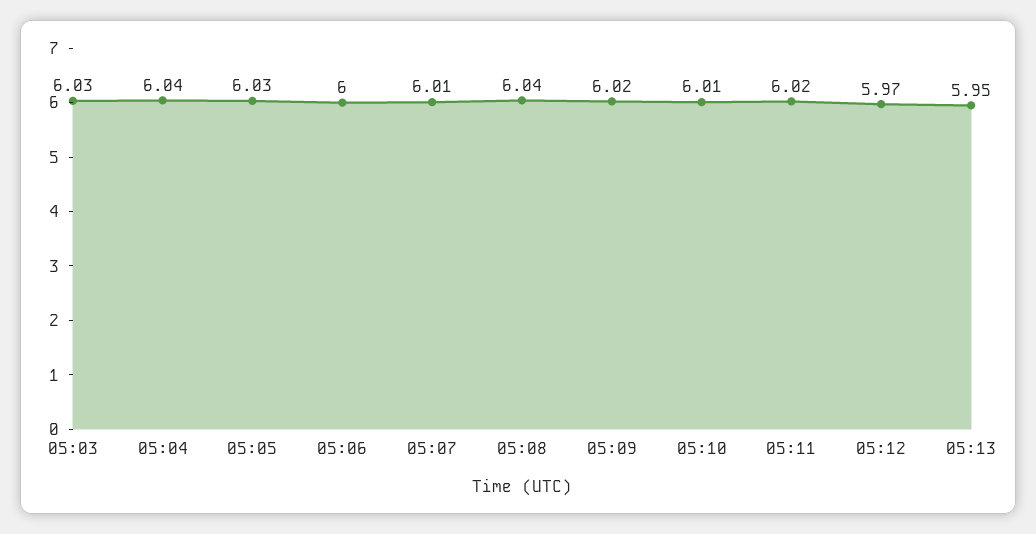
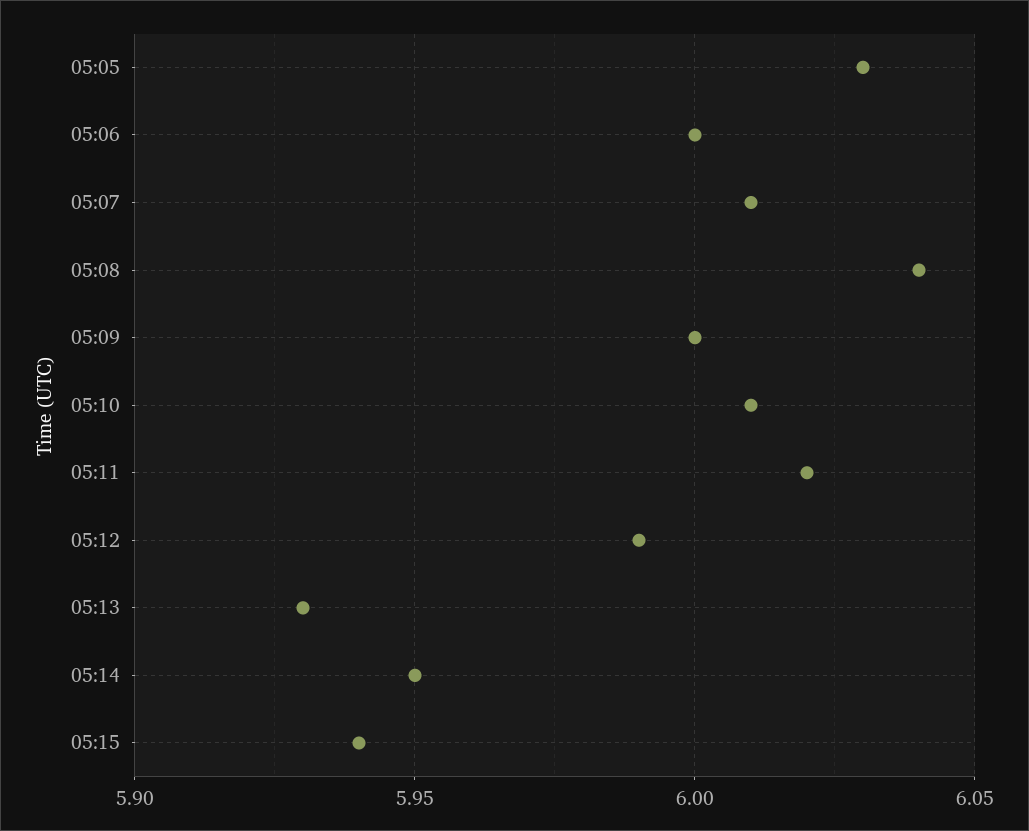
05:03: 6.03 -> none
05:04: 6.04 -> none
05:09: 6.02 -> 6
05:12: 5.97 -> 5.99
05:13: 5.95 -> 5.93
05:14: none -> 5.95
05:15: none -> 5.94

